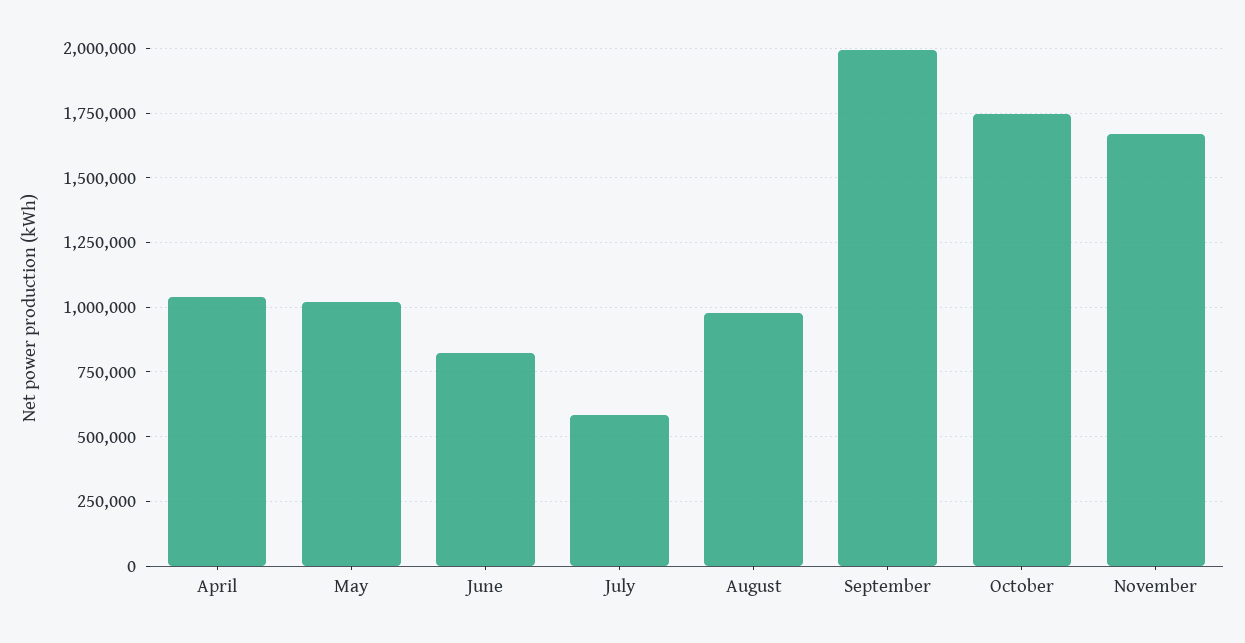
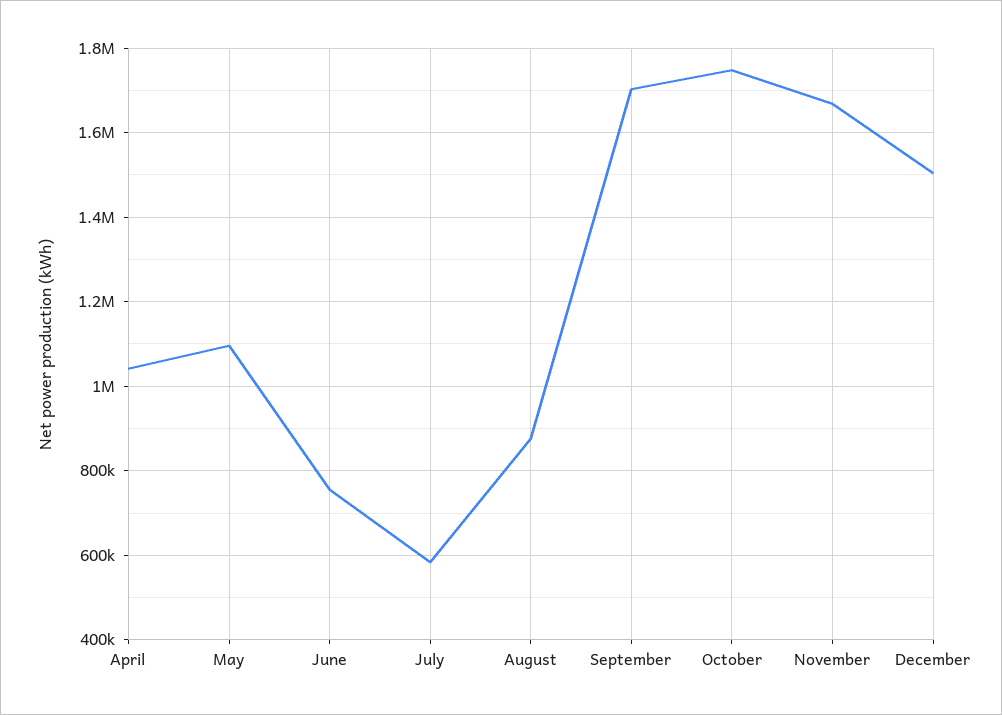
May: 1025000 -> 1100000
June: 825000 -> 760000
August: 975000 -> 880000
September: 2000000 -> 1700000
December: none -> 1500000

